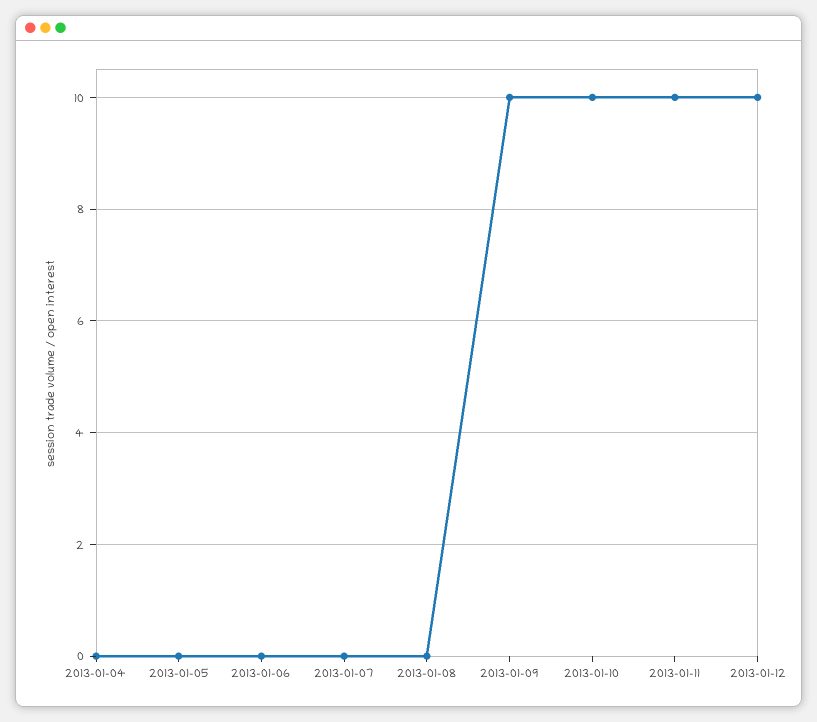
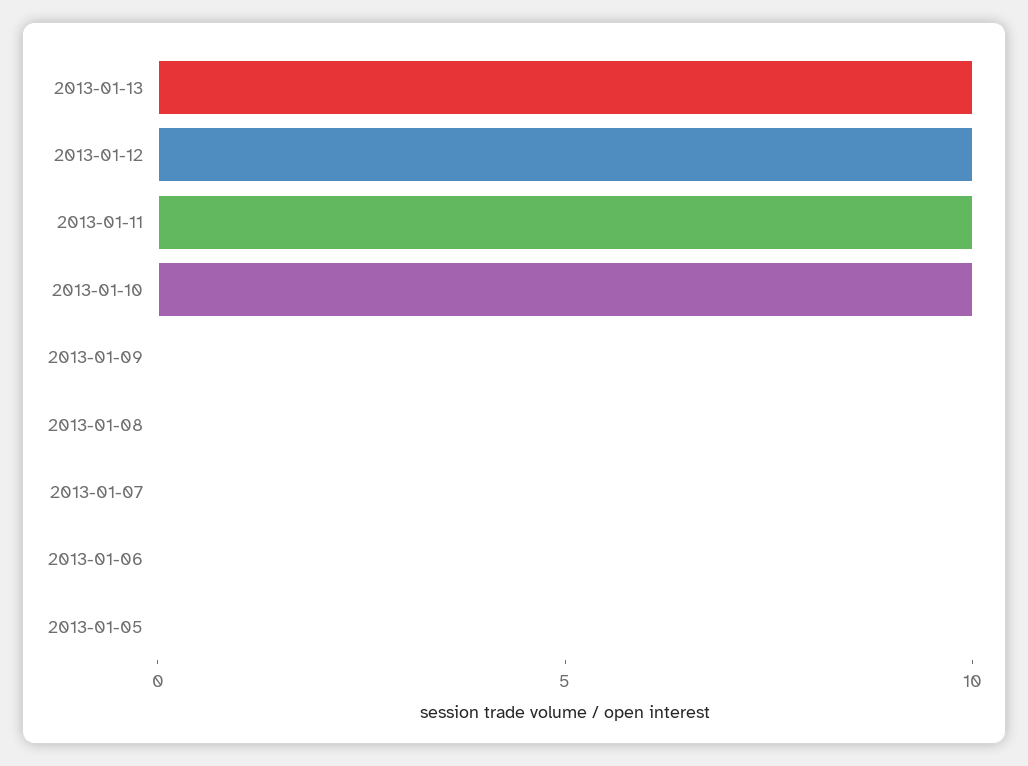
2013-01-04: 0 -> none
2013-01-09: 10 -> 0
2013-01-13: none -> 10

